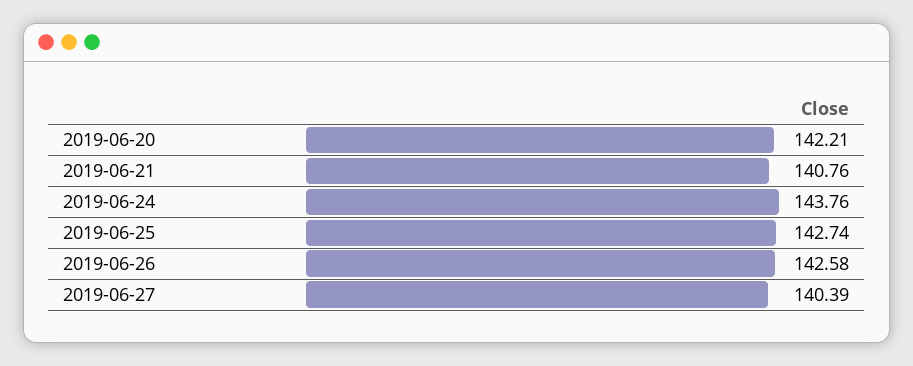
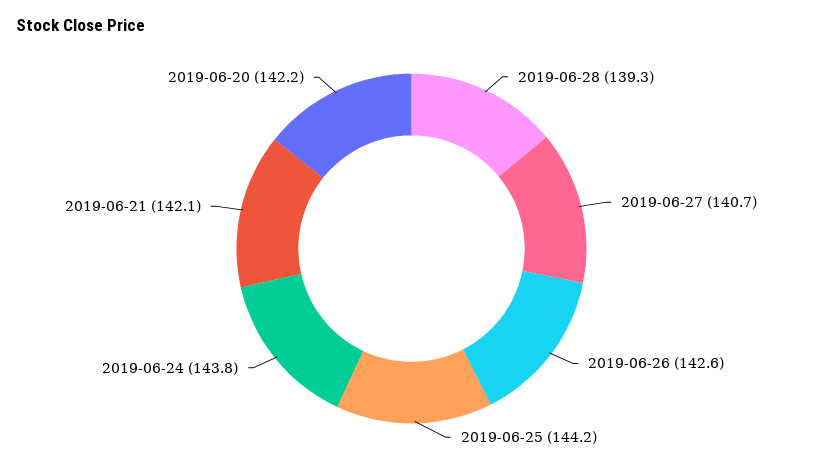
2019-06-21: 140.76 -> 142.1
2019-06-25: 142.74 -> 144.2
2019-06-27: 140.39 -> 140.7
2019-06-28: none -> 139.3

